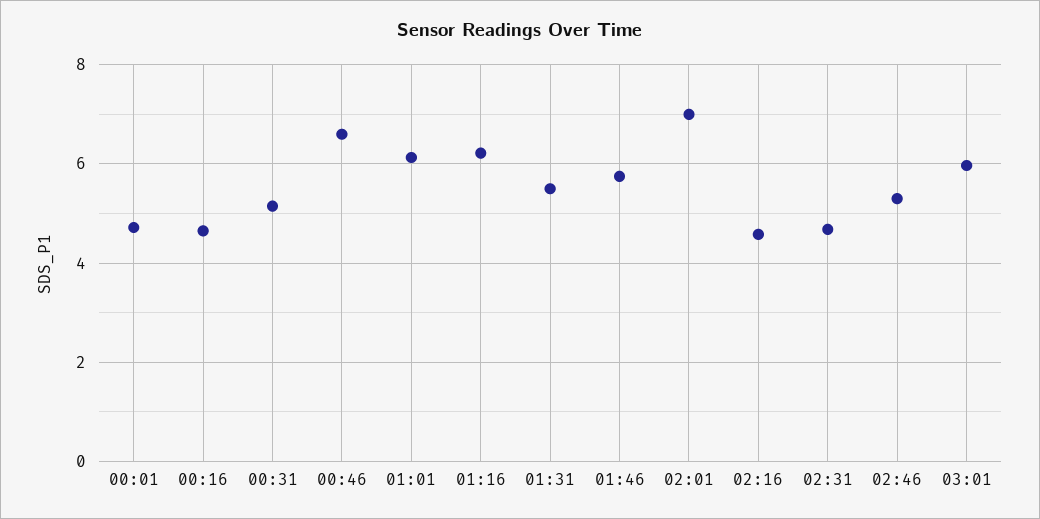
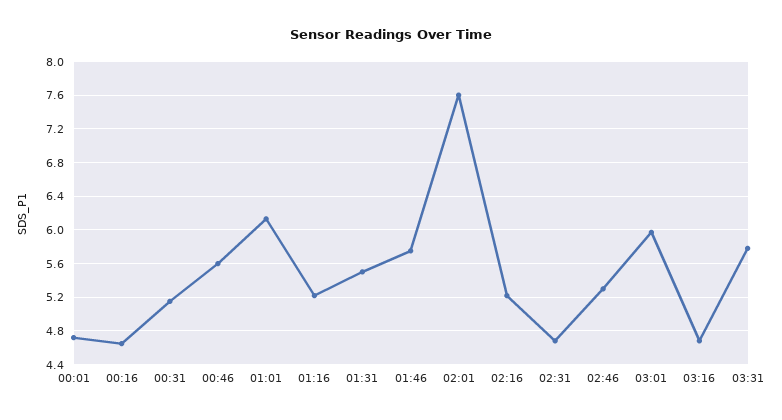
00:46: 6.6 -> 5.6
01:16: 6.2 -> 5.2
02:01: 7 -> 7.6
02:16: 4.6 -> 5.2
03:16: none -> 4.7
03:31: none -> 5.8

